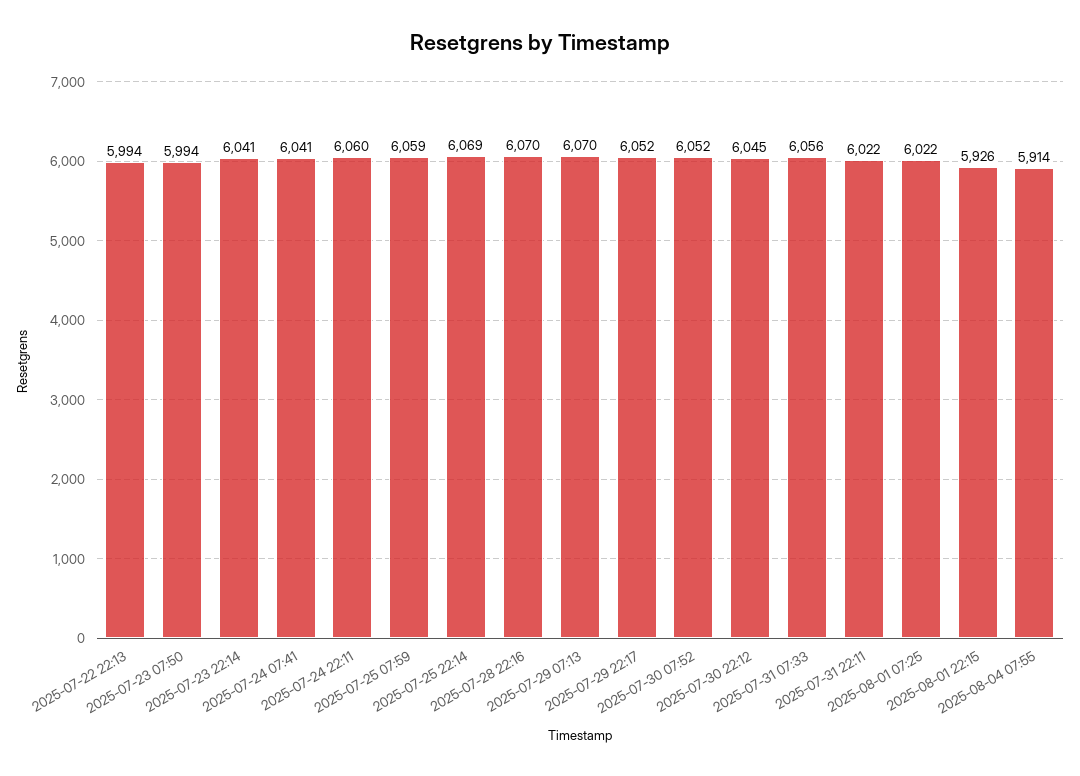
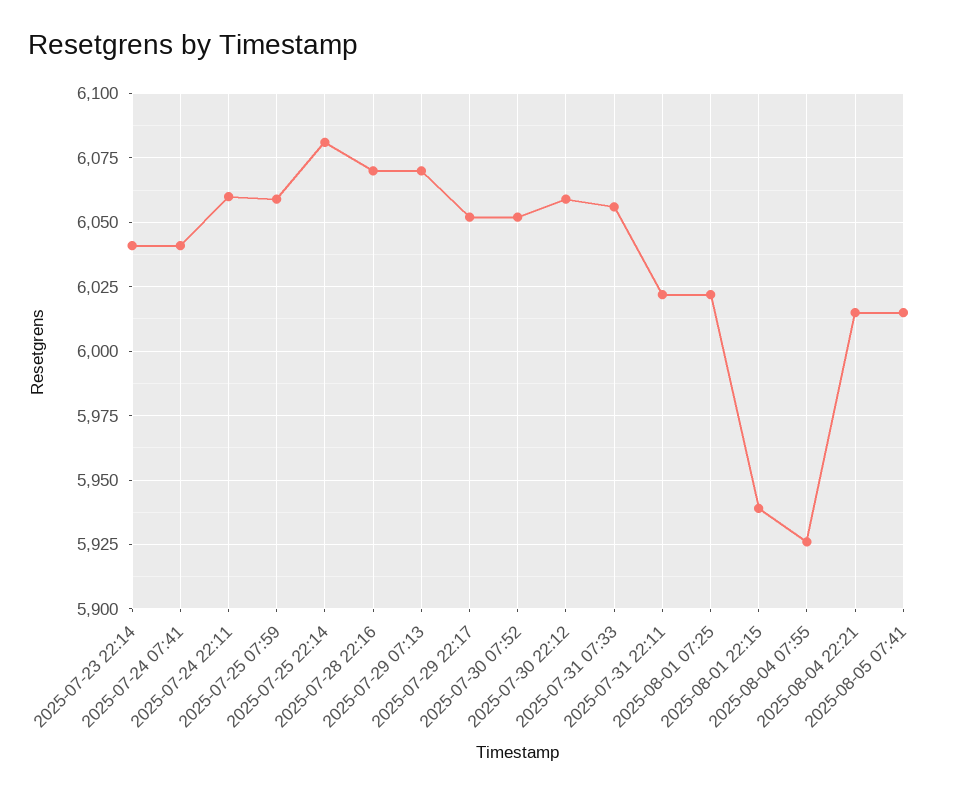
2025-07-22 22:13: 5994 -> none
2025-07-23 07:50: 5994 -> none
2025-07-25 22:14: 6069 -> 6080
2025-07-30 22:12: 6045 -> 6060
2025-08-01 22:15: 5926 -> 5940
2025-08-04 07:55: 5914 -> 5925
2025-08-04 22:21: none -> 6015
2025-08-05 07:41: none -> 6015

